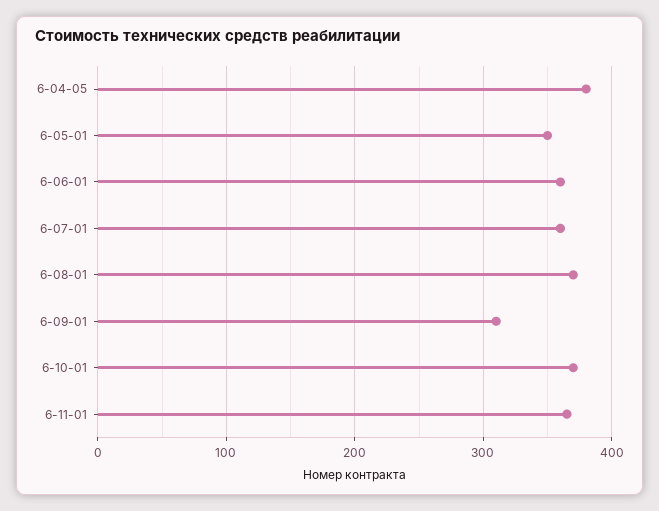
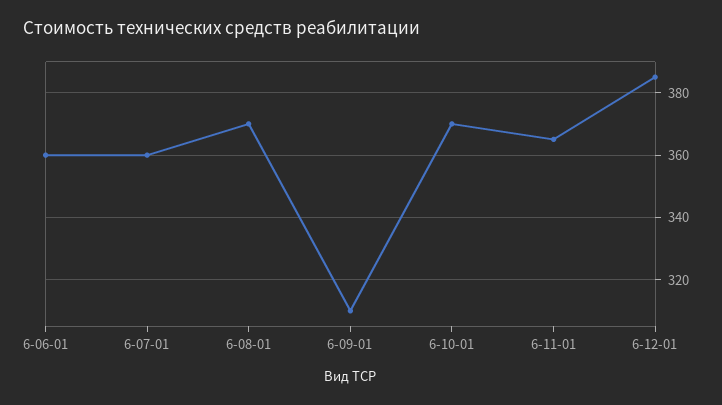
6-04-05: 380 -> none
6-05-01: 350 -> none
6-12-01: none -> 385

